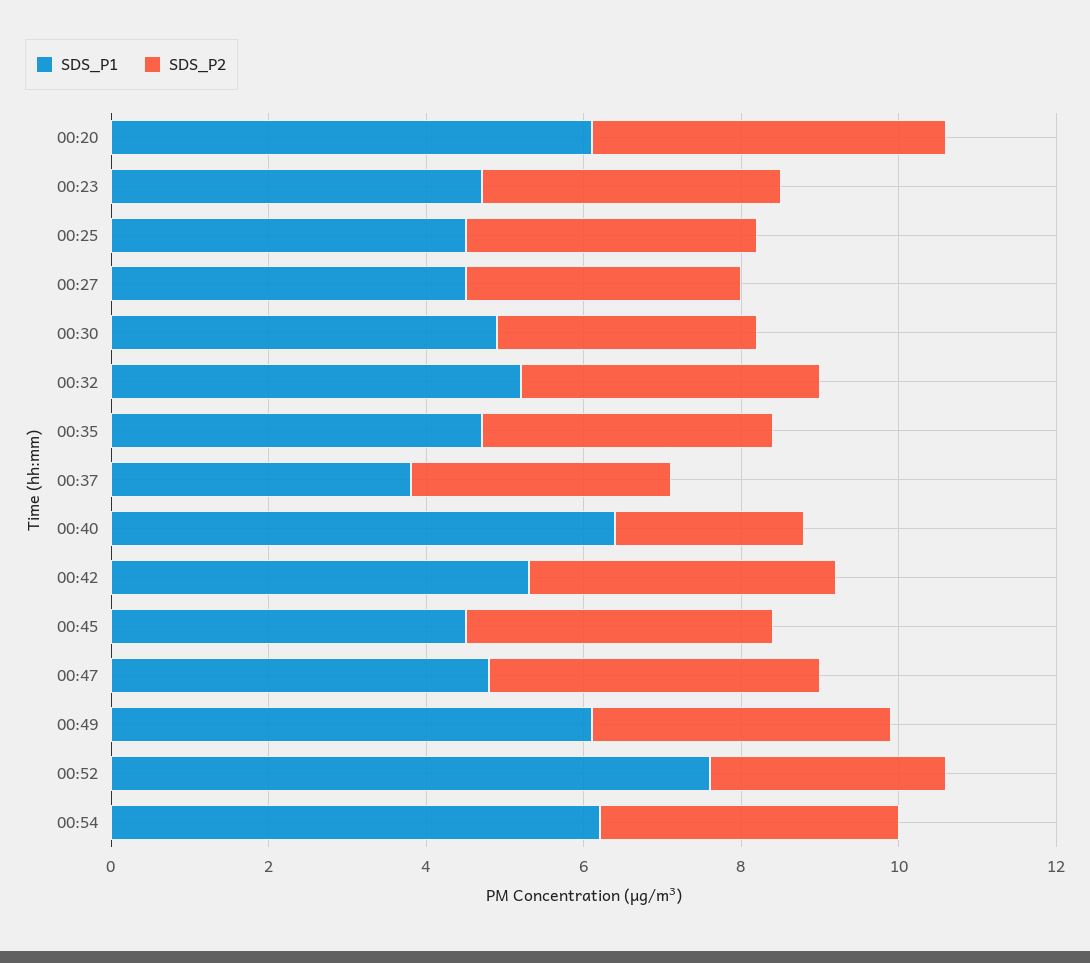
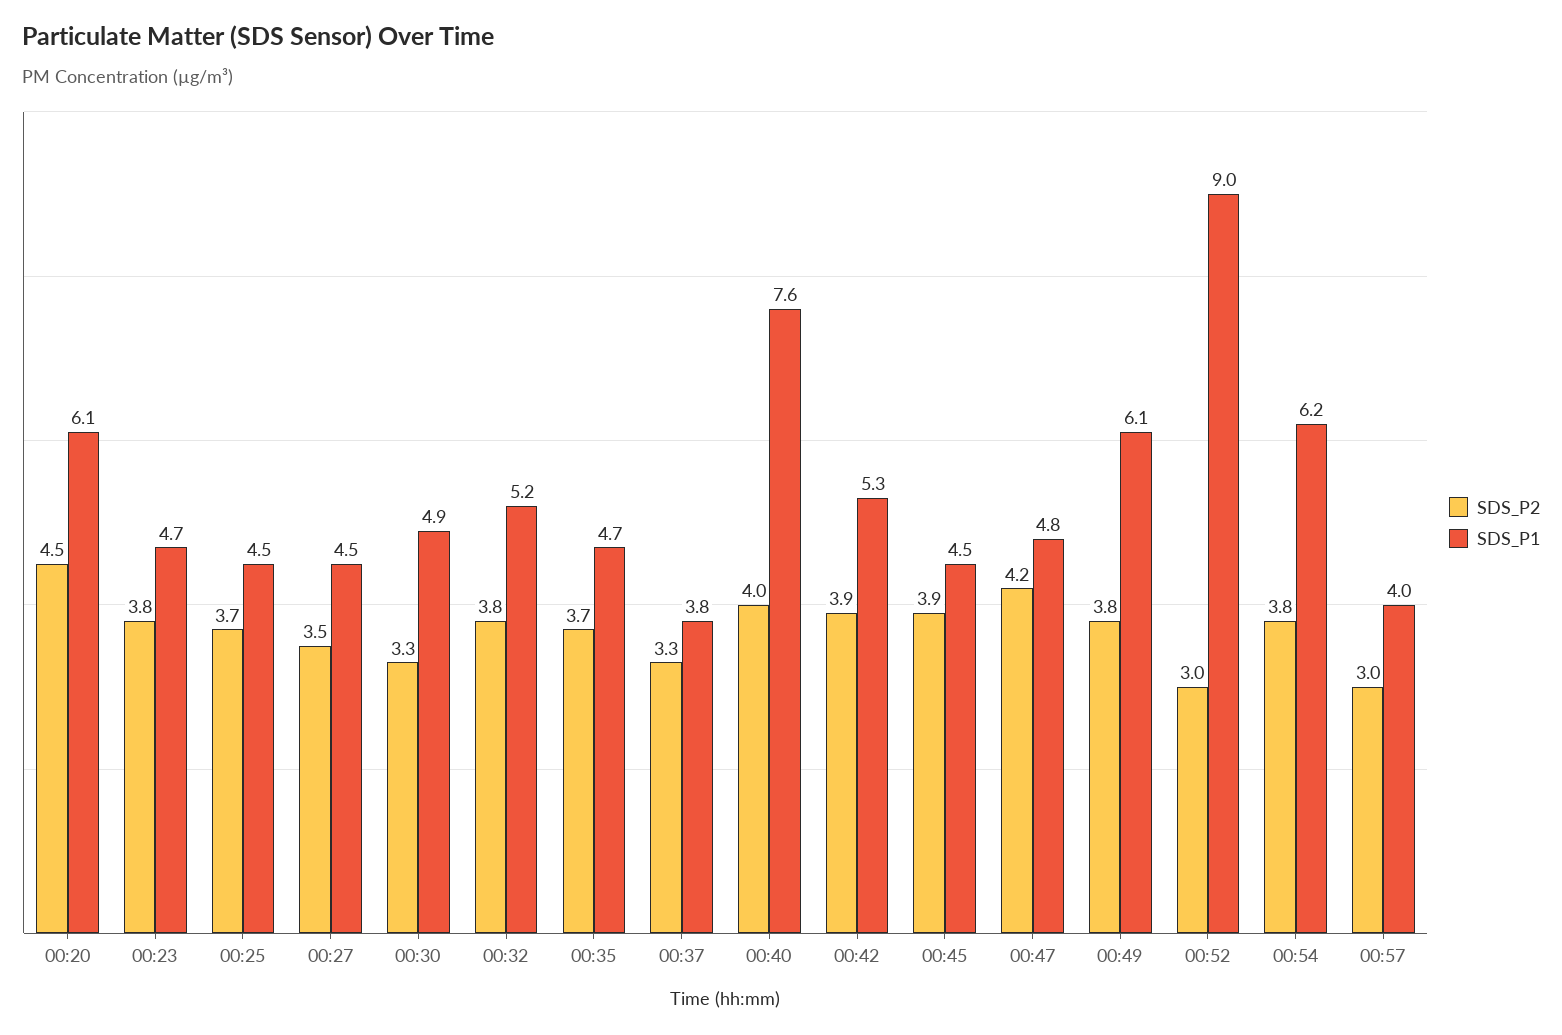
SDS_P1, 00:40: 6.5 -> 7.6
SDS_P2, 00:40: 2.5 -> 4
SDS_P1, 00:52: 7.5 -> 9
SDS_P2, 00:57: none -> 3
SDS_P1, 00:57: none -> 4

